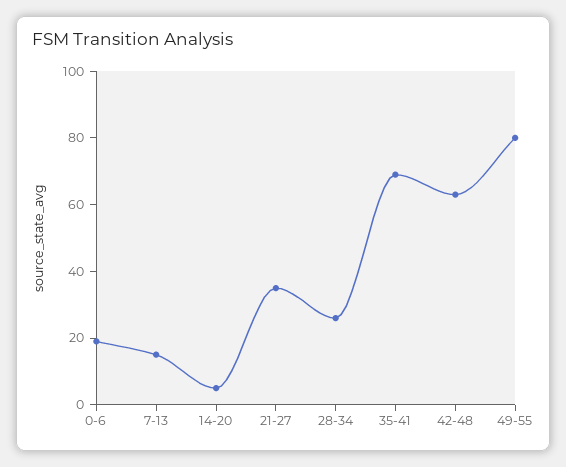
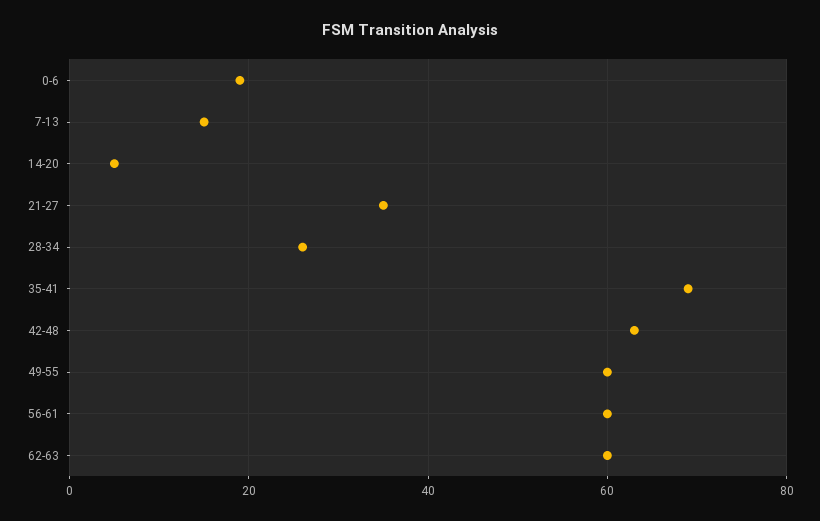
49-55: 80 -> 60
56-61: none -> 60
62-63: none -> 60

